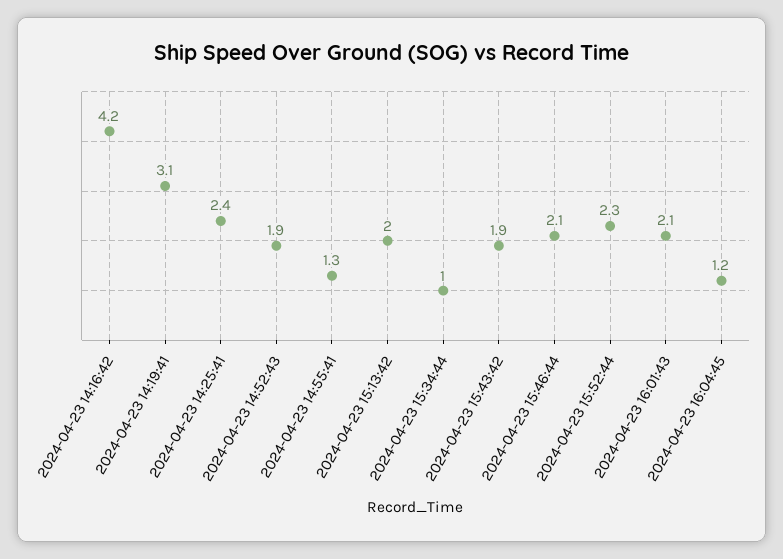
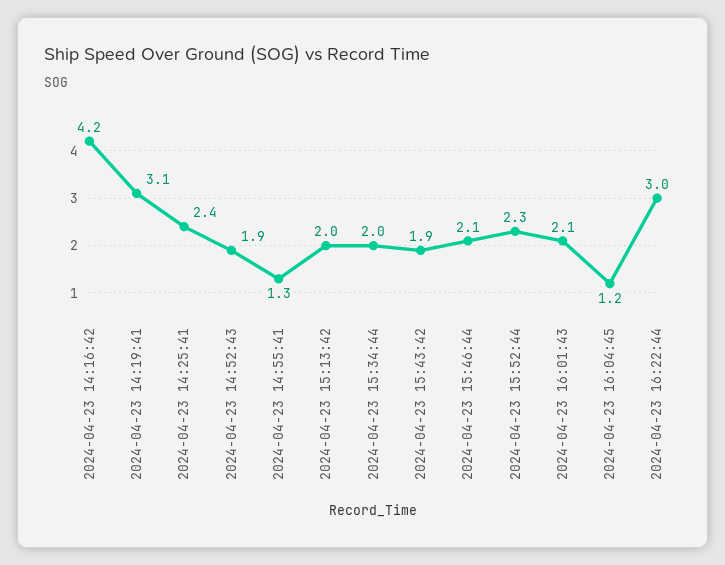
2024-04-23 15:34:44: 1 -> 2
2024-04-23 16:22:44: none -> 3

